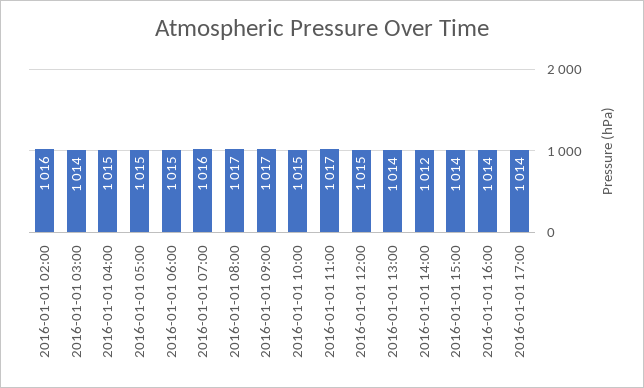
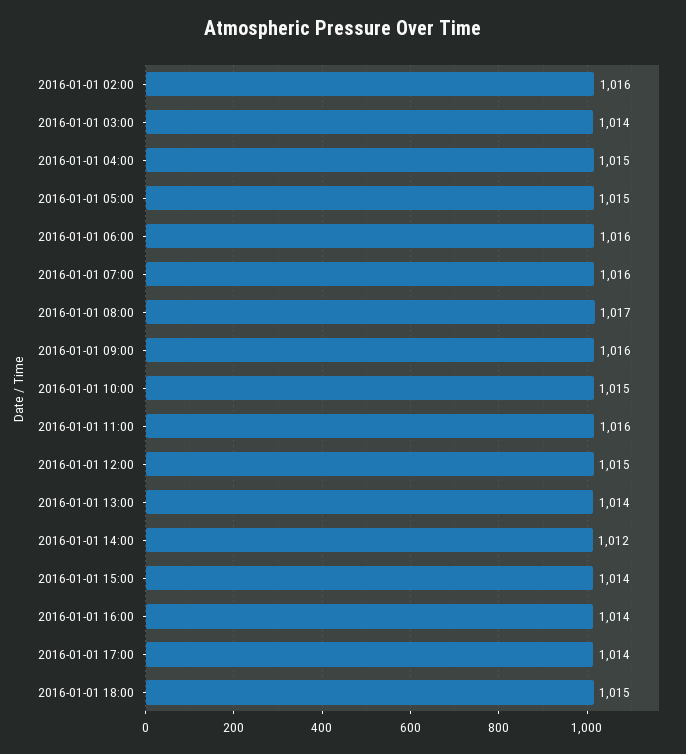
2016-01-01 06:00: 1015 -> 1016
2016-01-01 09:00: 1017 -> 1016
2016-01-01 11:00: 1017 -> 1016
2016-01-01 18:00: none -> 1015

